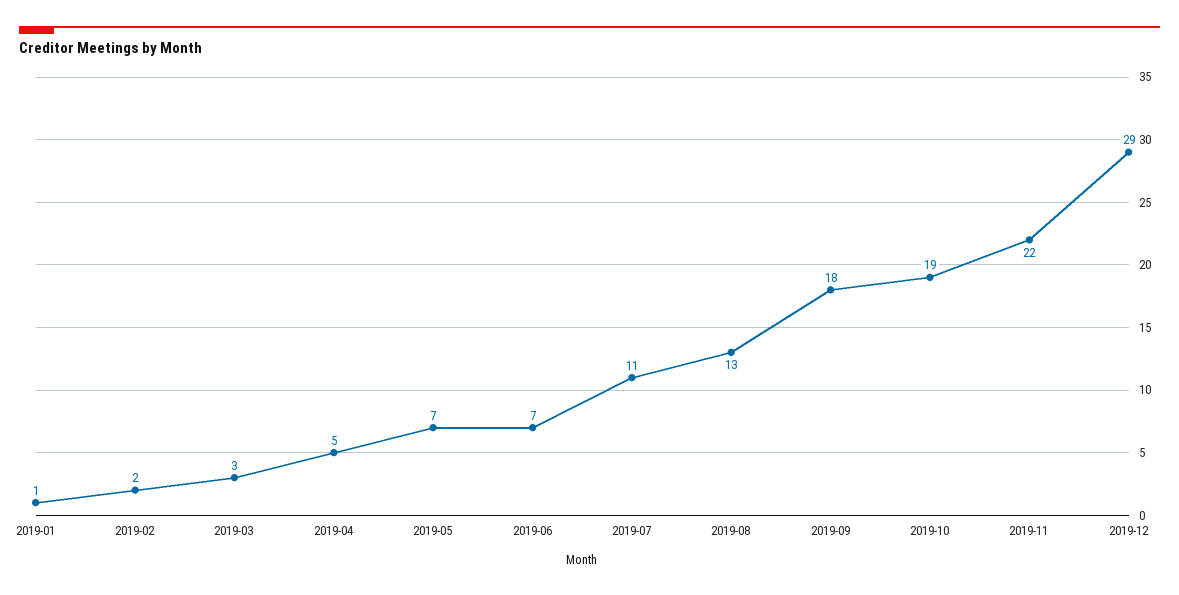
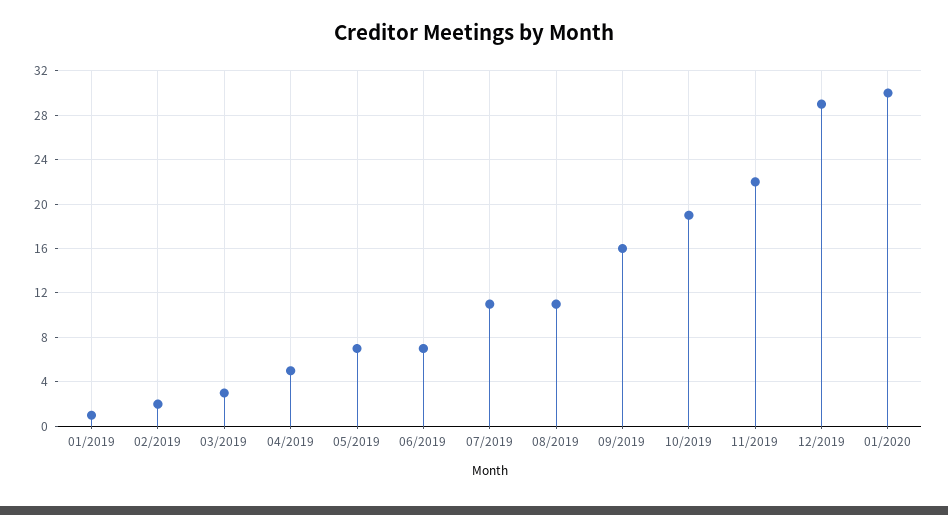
2019-08: 13 -> 11
2019-09: 18 -> 16
01/2020: none -> 30

